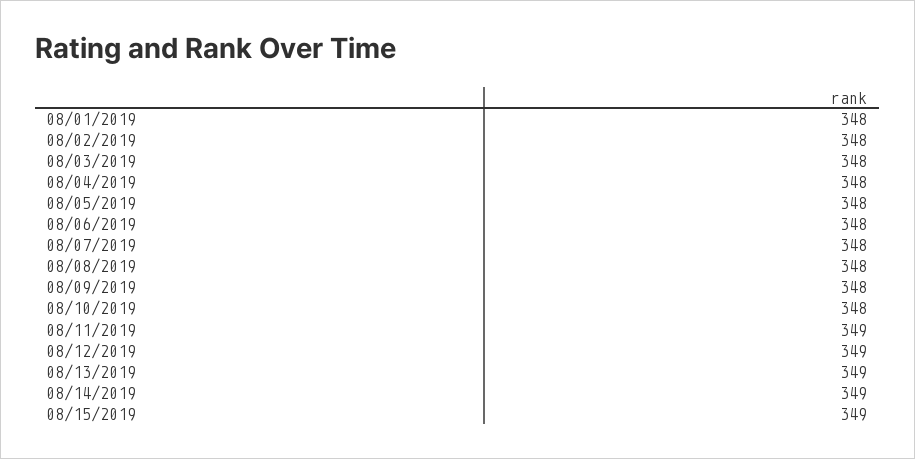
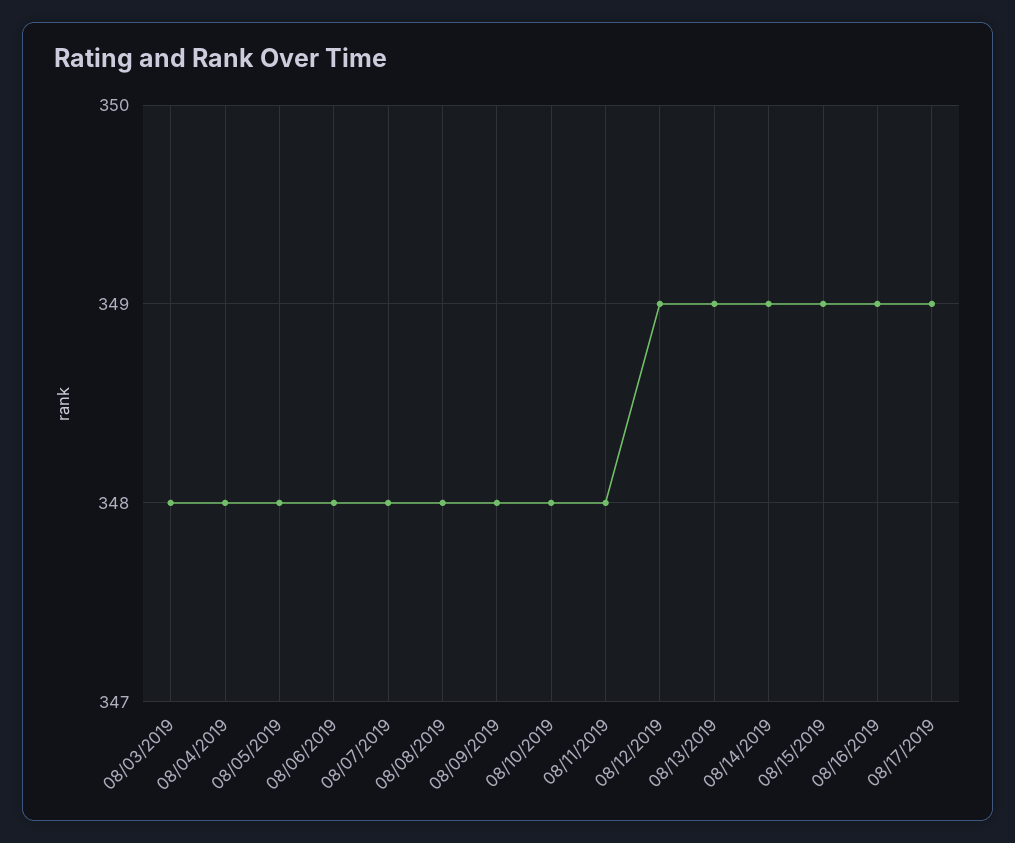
08/01/2019: 348 -> none
08/02/2019: 348 -> none
08/11/2019: 349 -> 348
08/16/2019: none -> 349
08/17/2019: none -> 349

